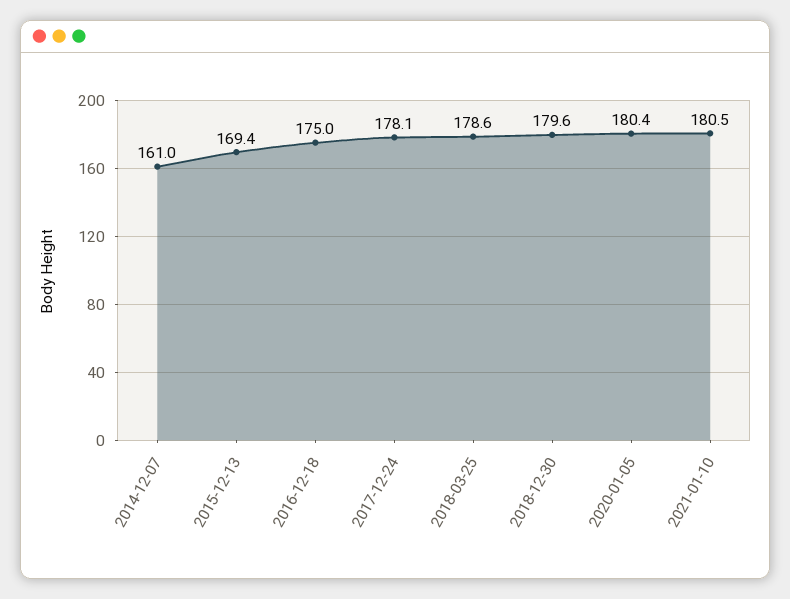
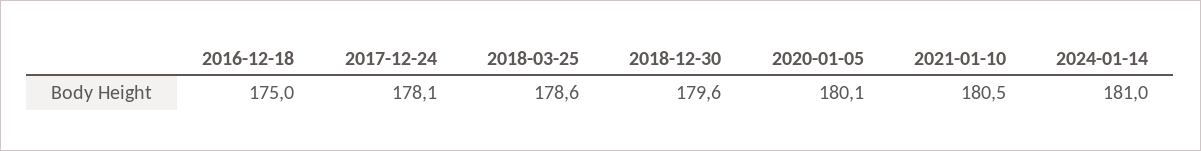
2014-12-07: 161 -> none
2015-12-13: 169.4 -> none
2020-01-05: 180.4 -> 180.1
2024-01-14: none -> 181

